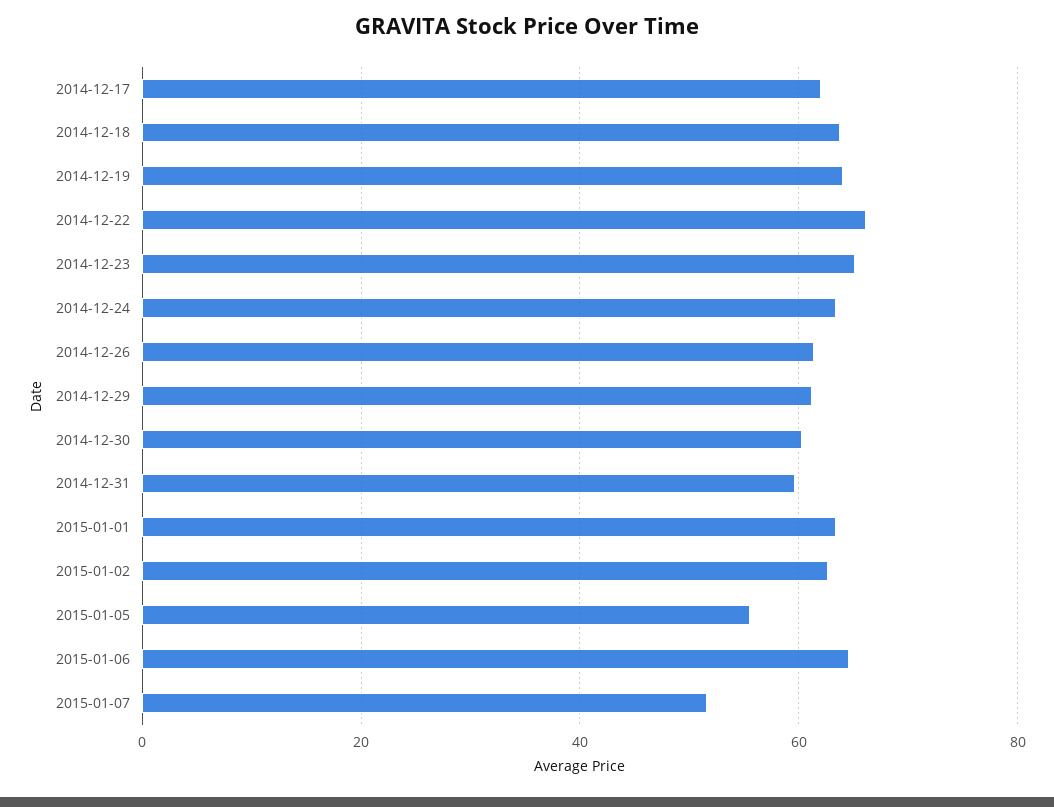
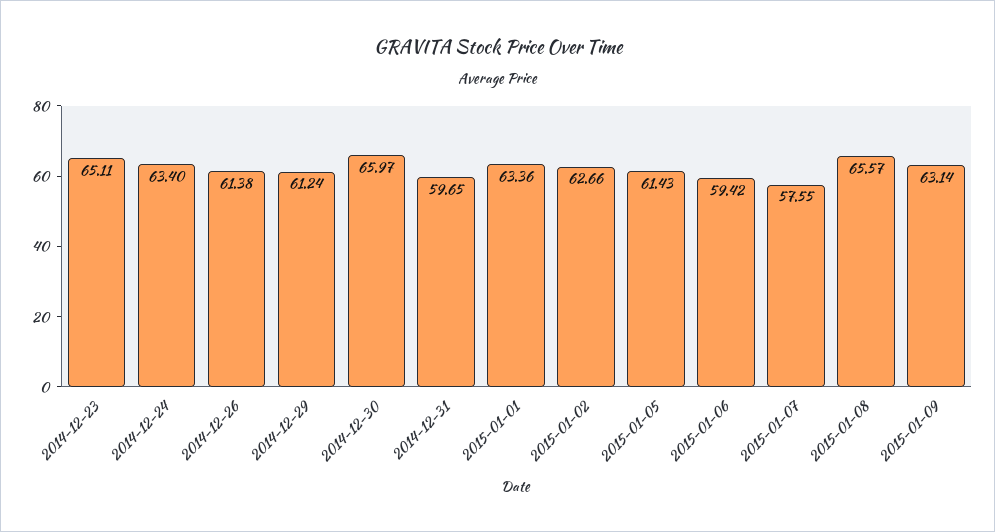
2014-12-17: 62 -> none
2014-12-18: 64 -> none
2014-12-19: 64 -> none
2014-12-22: 66 -> none
2014-12-30: 60 -> 65.97
2015-01-05: 56 -> 61.43
2015-01-06: 64 -> 59.42
2015-01-07: 52 -> 57.55
2015-01-08: none -> 65.57
2015-01-09: none -> 63.14

